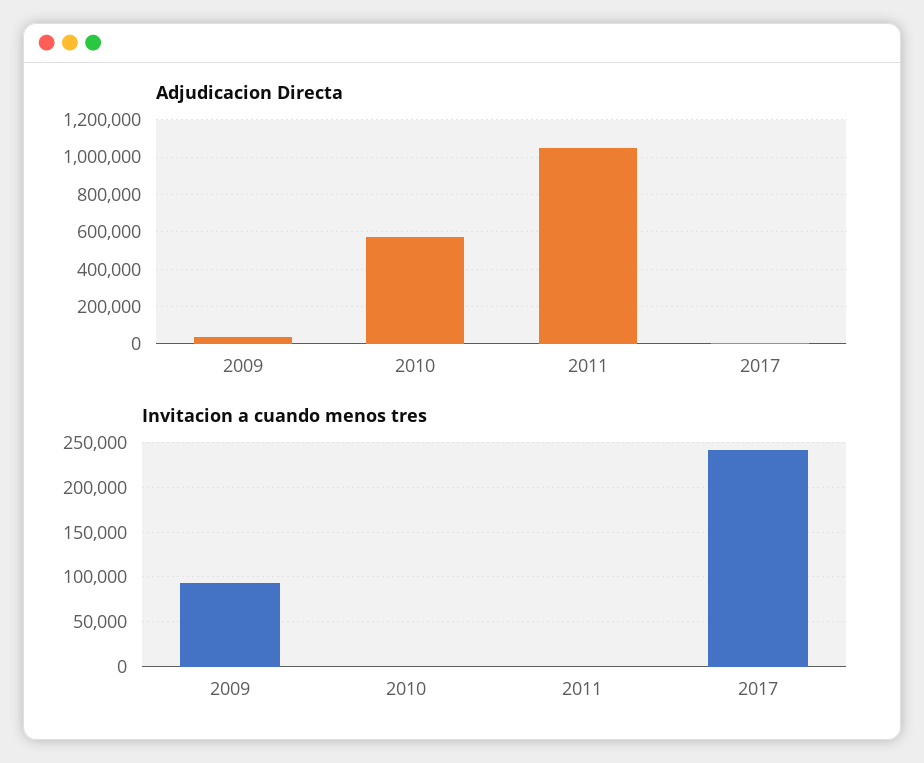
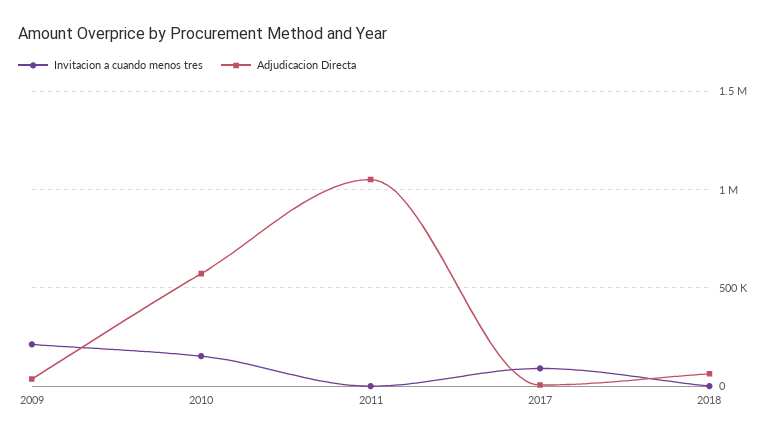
Invitacion a cuando menos tres, 2009: 90000 -> 200000
Invitacion a cuando menos tres, 2010: 0 -> 150000
Invitacion a cuando menos tres, 2017: 240000 -> 100000
Invitacion a cuando menos tres, 2018: none -> 0
Adjudicacion Directa, 2018: none -> 50000

